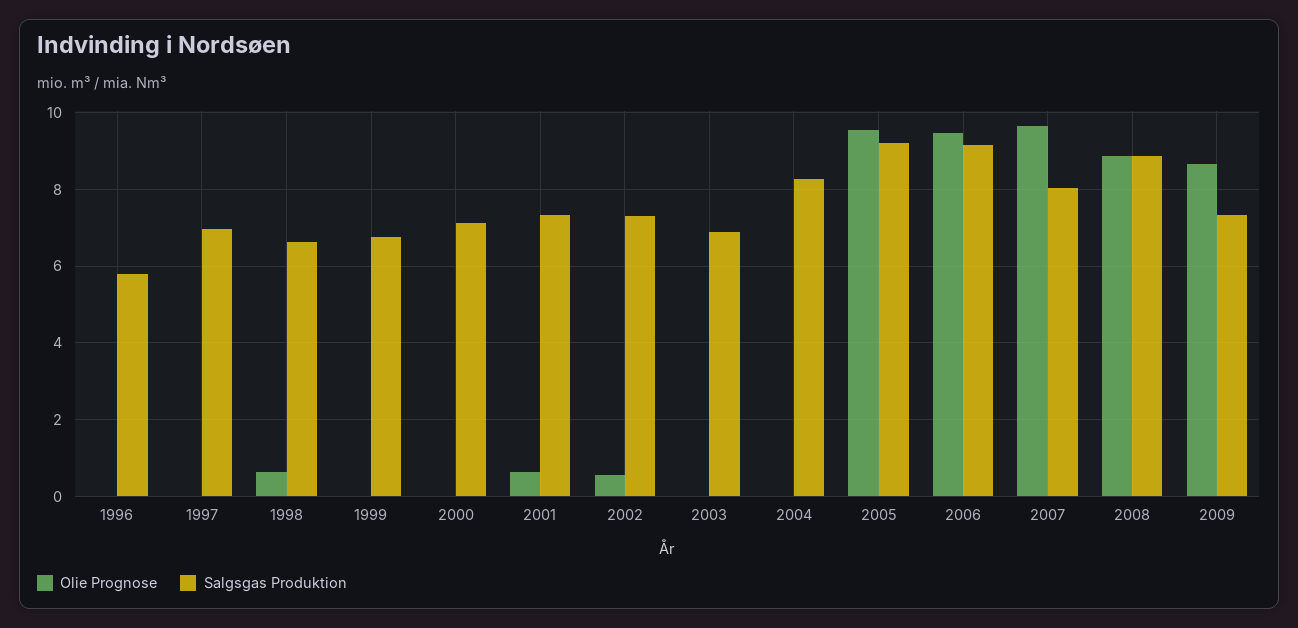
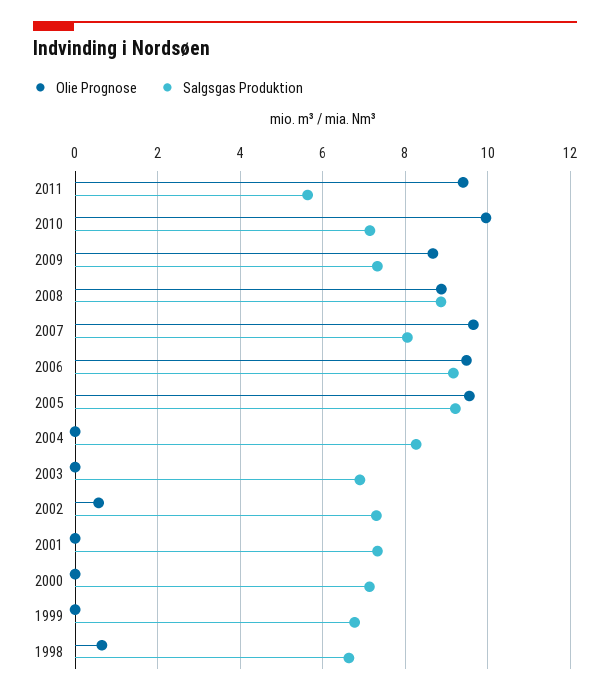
Olie Prognose, 1996: 0 -> none
Salgsgas Produktion, 1996: 5.8 -> none
Olie Prognose, 1997: 0 -> none
Salgsgas Produktion, 1997: 7 -> none
Olie Prognose, 2001: 0.6 -> 0
Olie Prognose, 2011: none -> 9.4
Salgsgas Produktion, 2011: none -> 5.6
Olie Prognose, 2010: none -> 10
Salgsgas Produktion, 2010: none -> 7.2

